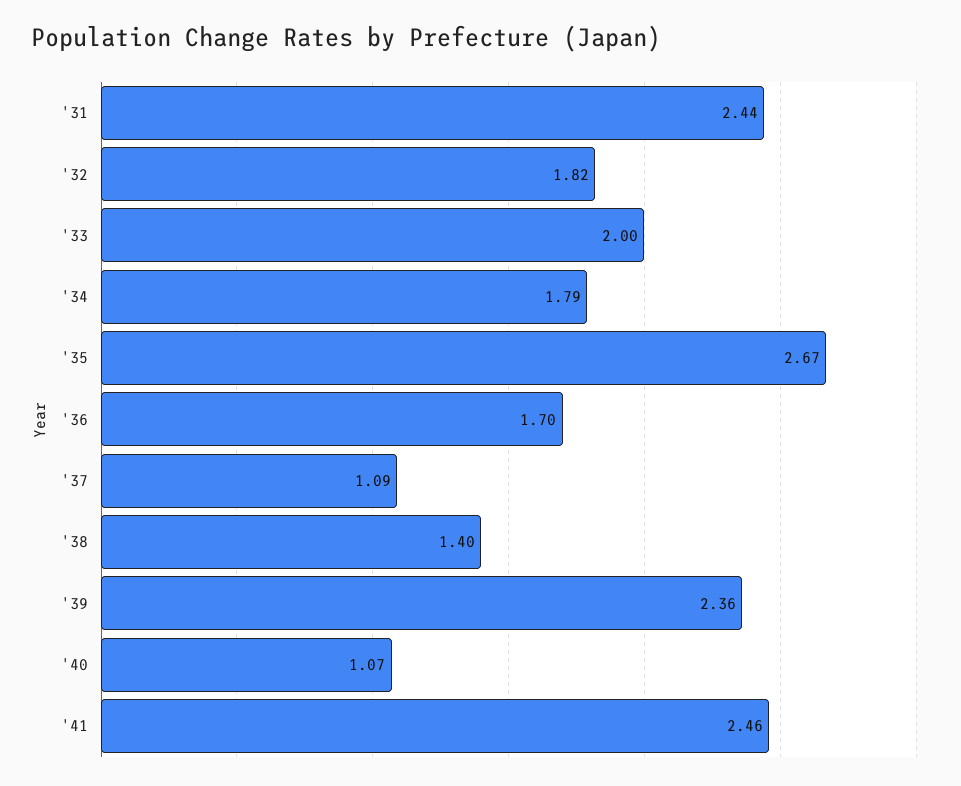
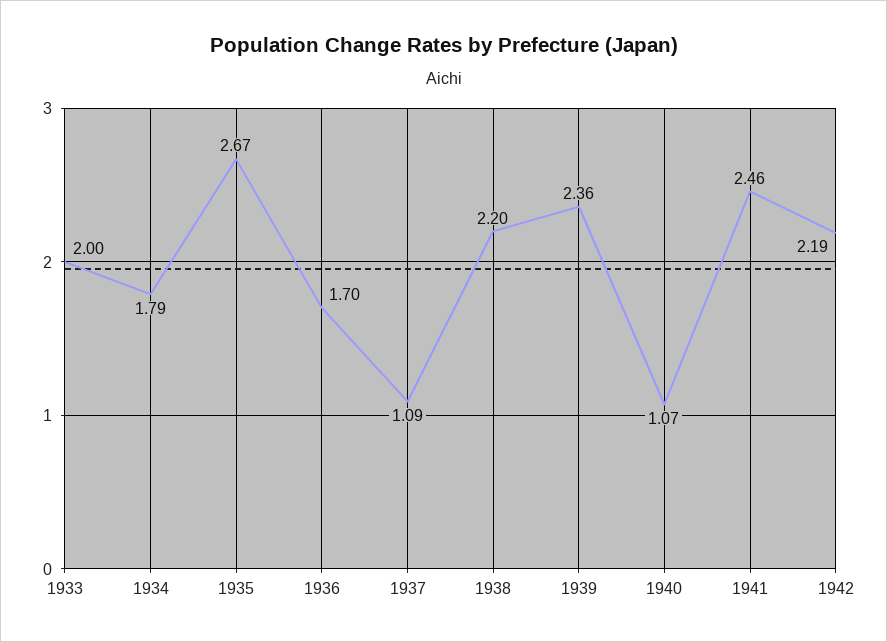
'31: 2.44 -> none
'32: 1.82 -> none
'38: 1.4 -> 2.2
1942: none -> 2.19

